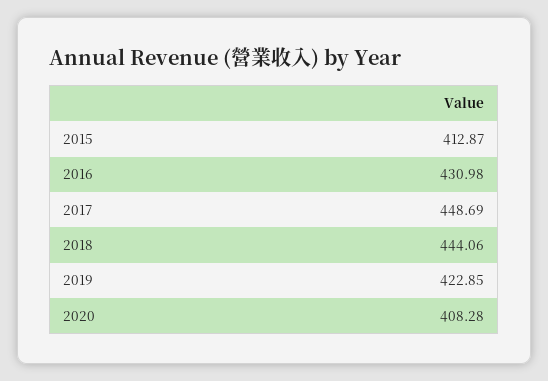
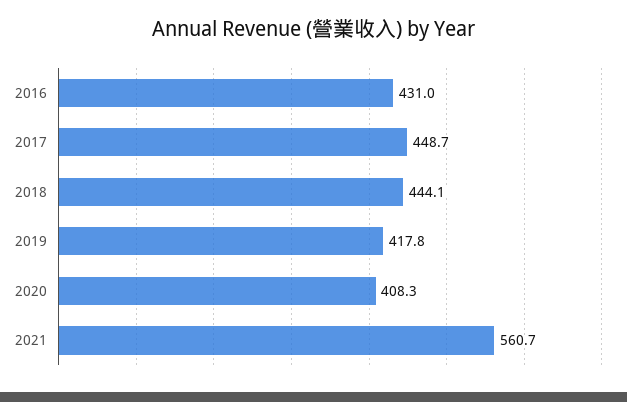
2015: 412.87 -> none
2019: 422.85 -> 417.8
2021: none -> 560.7

